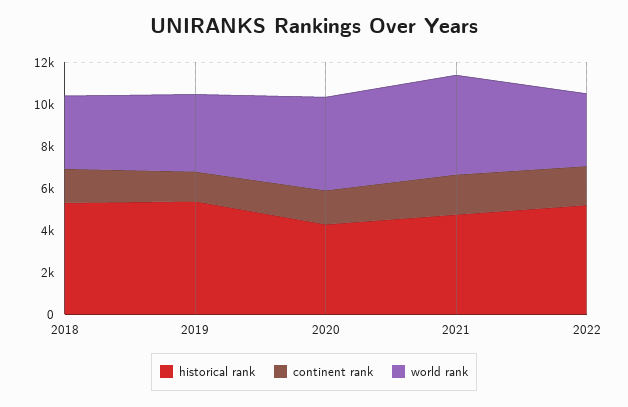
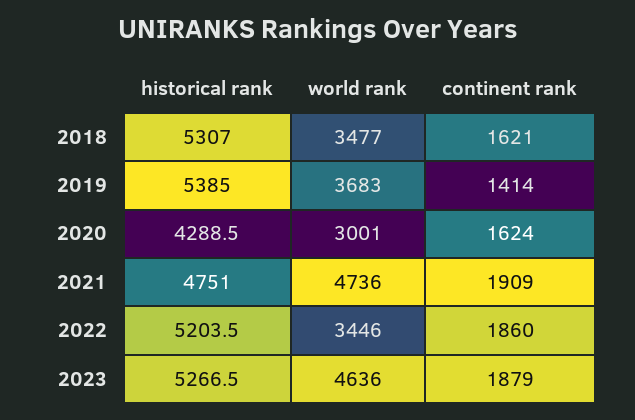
world rank, 2020: 4500 -> 3001
historical rank, 2023: none -> 5266.5
world rank, 2023: none -> 4636
continent rank, 2023: none -> 1879

